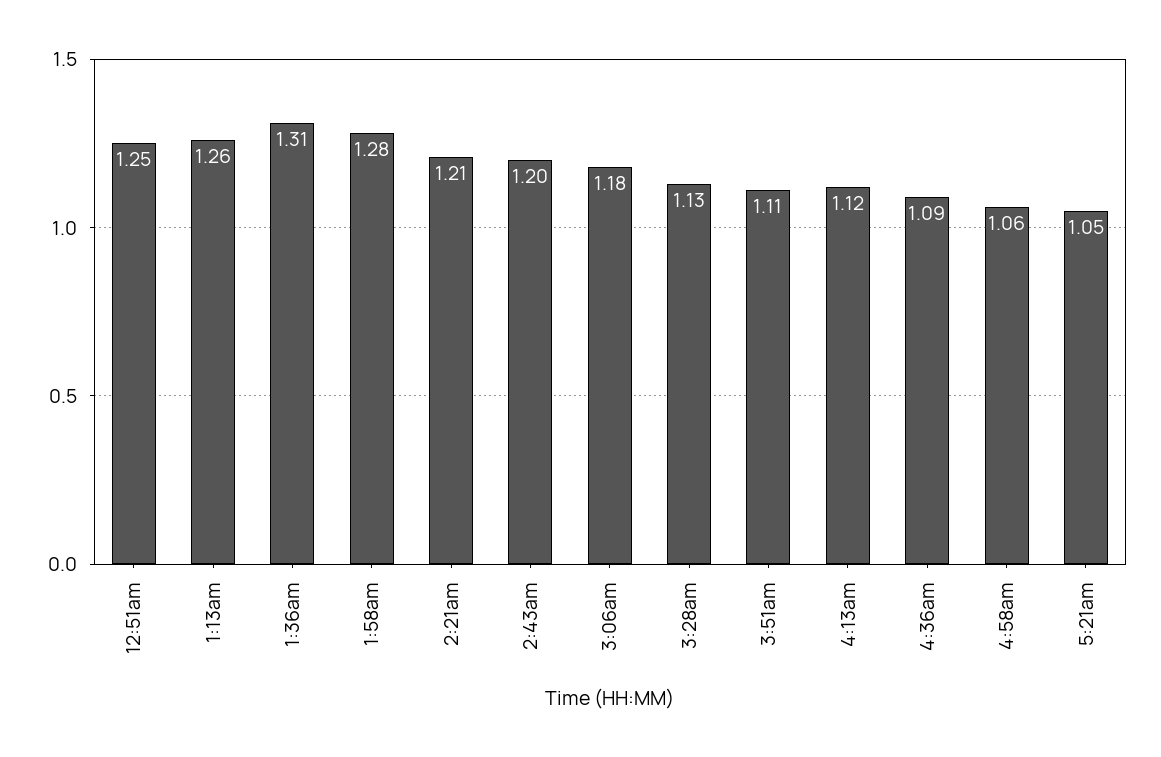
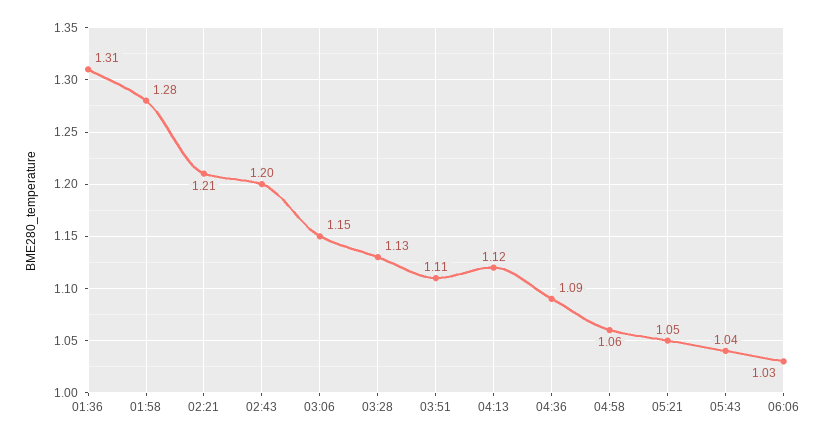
12:51am: 1.25 -> none
1:13am: 1.26 -> none
3:06am: 1.18 -> 1.15
05:43: none -> 1.04
06:06: none -> 1.03

